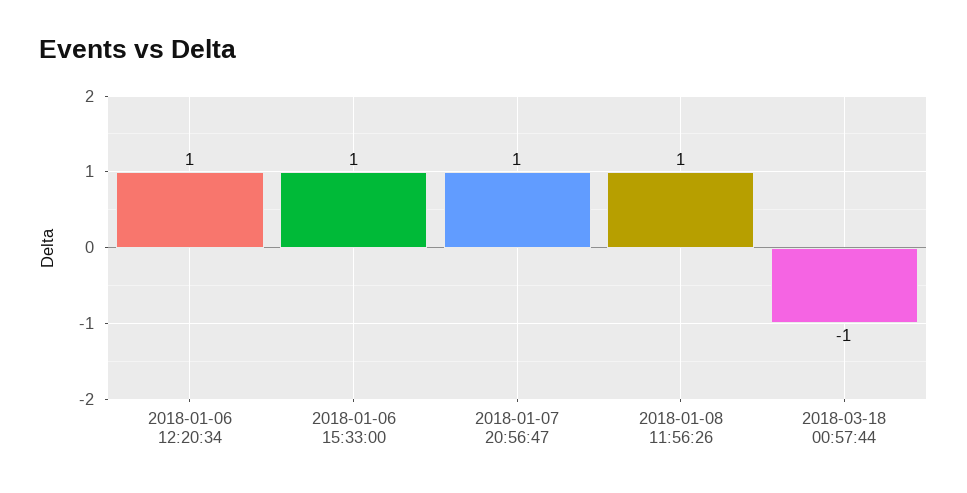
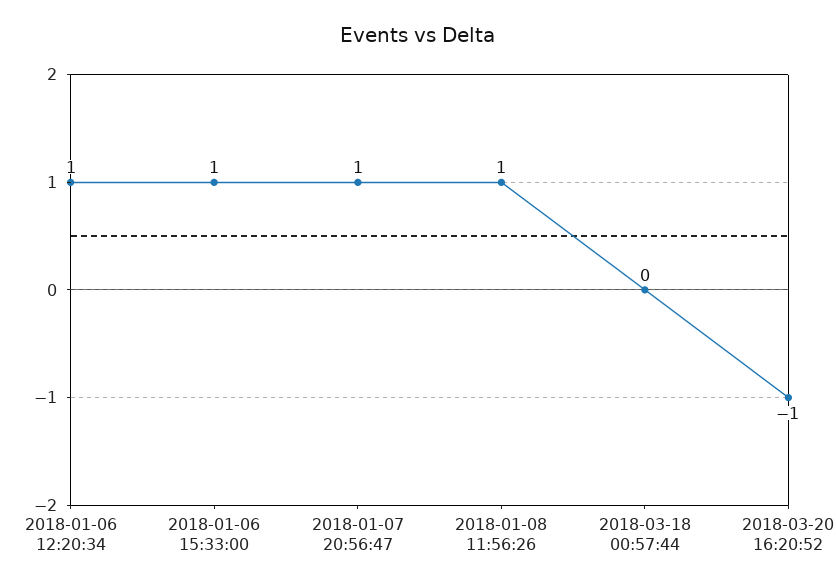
2018-03-18 00:57:44: -1 -> 0
2018-03-20 16:20:52: none -> -1

